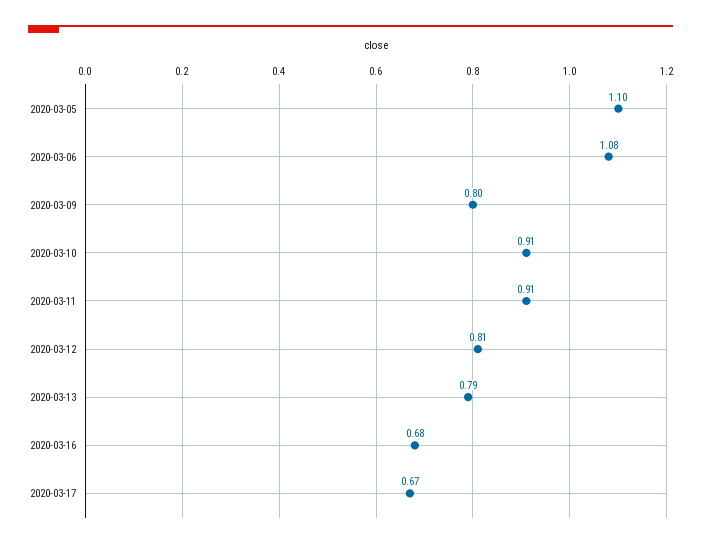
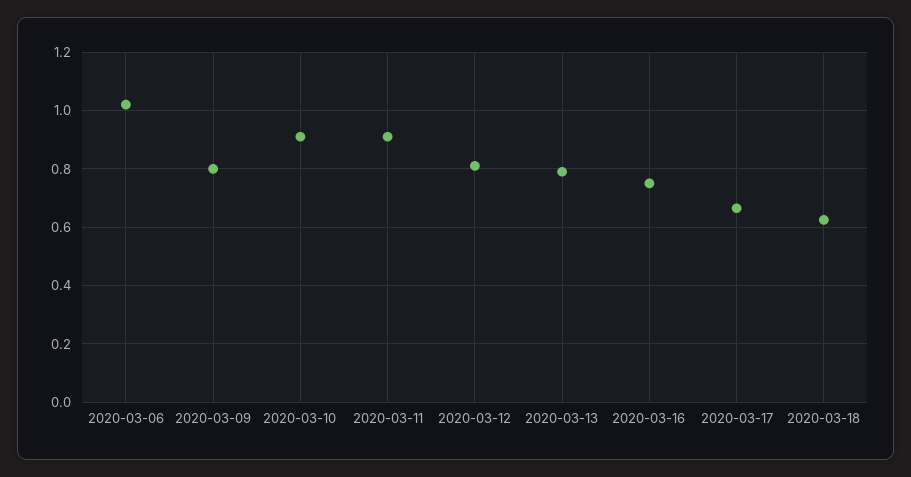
2020-03-05: 1.1 -> none
2020-03-06: 1.08 -> 1.025
2020-03-16: 0.68 -> 0.75
2020-03-18: none -> 0.625

